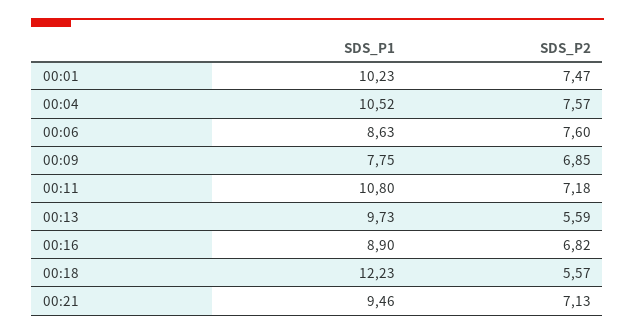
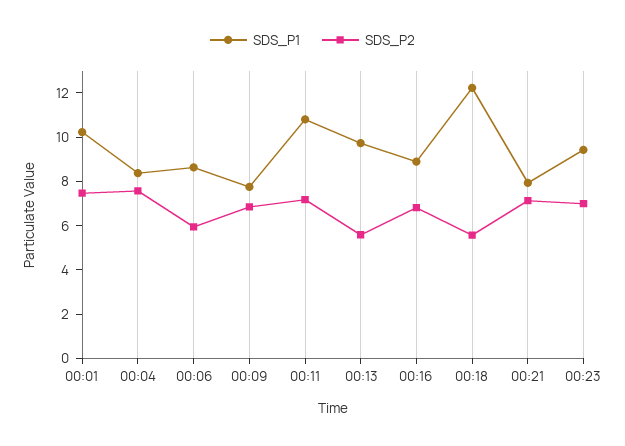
SDS_P1, 00:04: 10.52 -> 8.5
SDS_P2, 00:06: 7.6 -> 6
SDS_P1, 00:21: 9.46 -> 8
SDS_P1, 00:23: none -> 9.5
SDS_P2, 00:23: none -> 7

